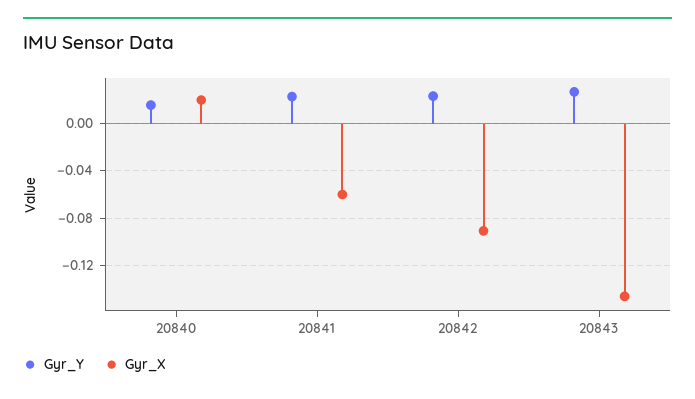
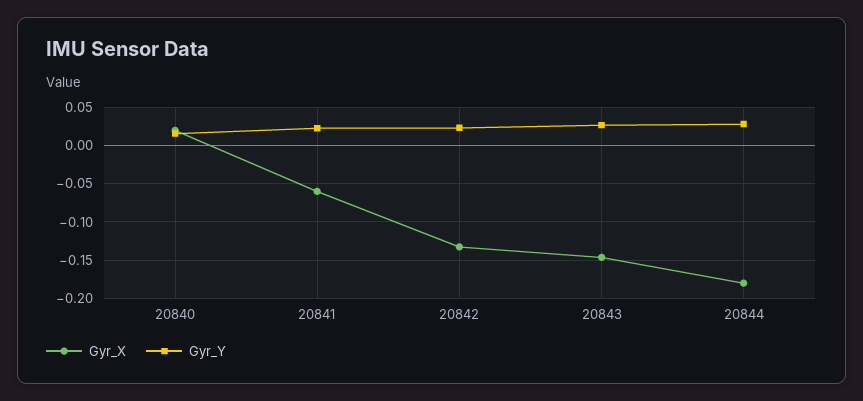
Gyr_X, 20842: -0.09 -> -0.13
Gyr_X, 20844: none -> -0.18
Gyr_Y, 20844: none -> 0.03

